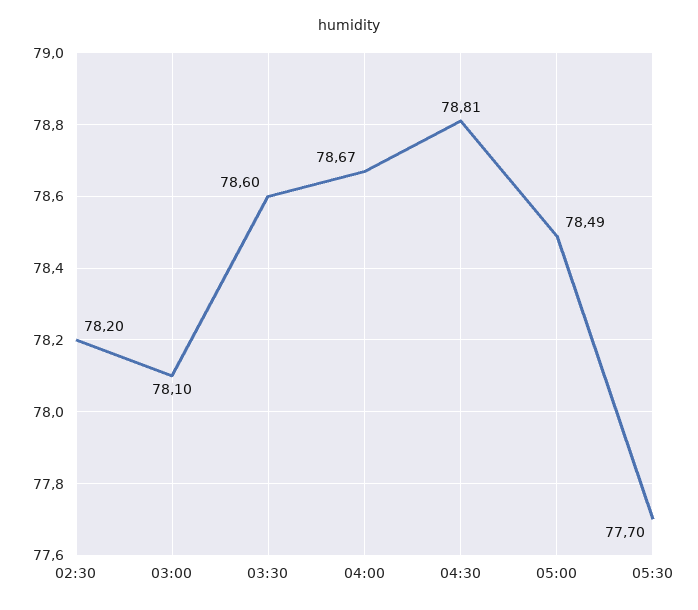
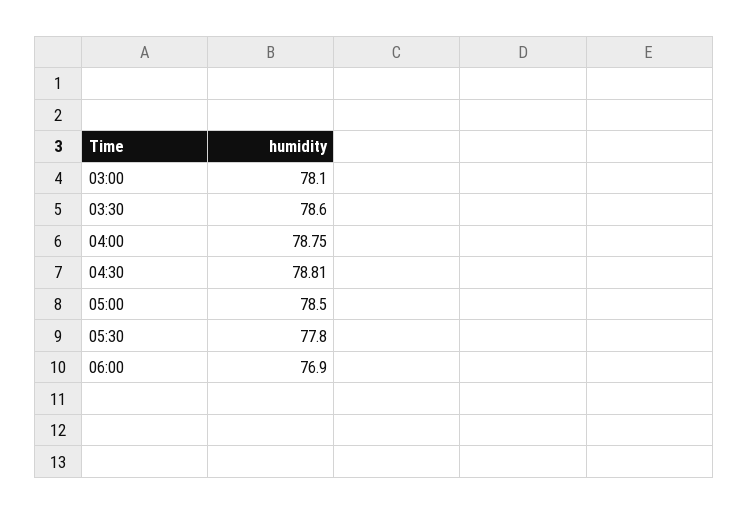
02:30: 78.2 -> none
04:00: 78.67 -> 78.75
05:00: 78.49 -> 78.5
05:30: 77.7 -> 77.8
06:00: none -> 76.9

